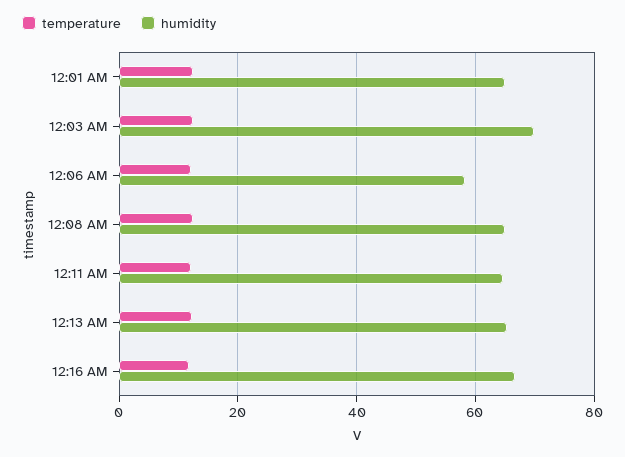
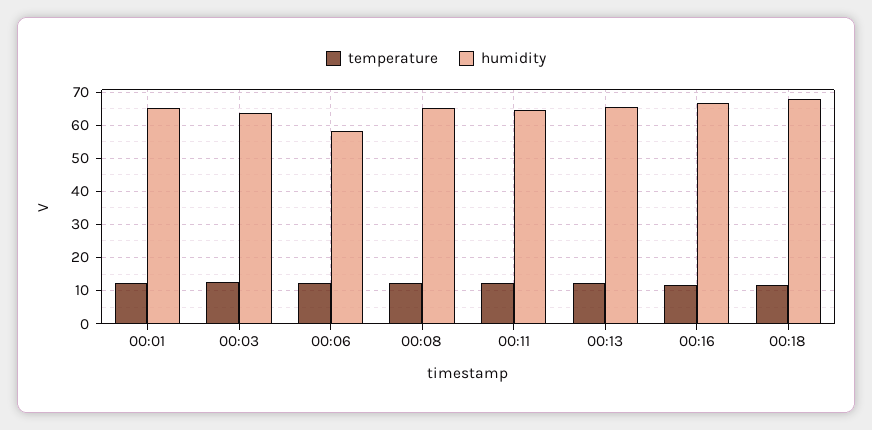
humidity, 12:03 AM: 70 -> 64
temperature, 00:18: none -> 12
humidity, 00:18: none -> 68

